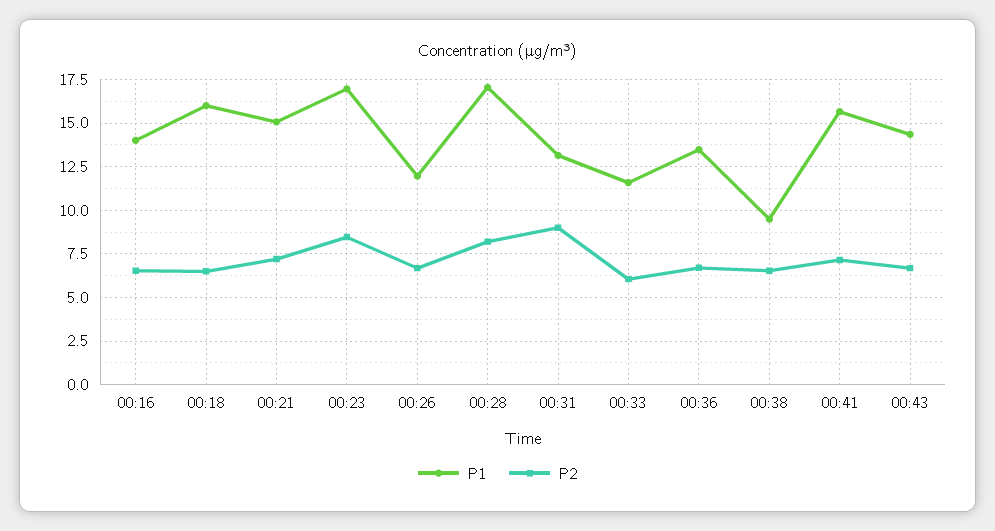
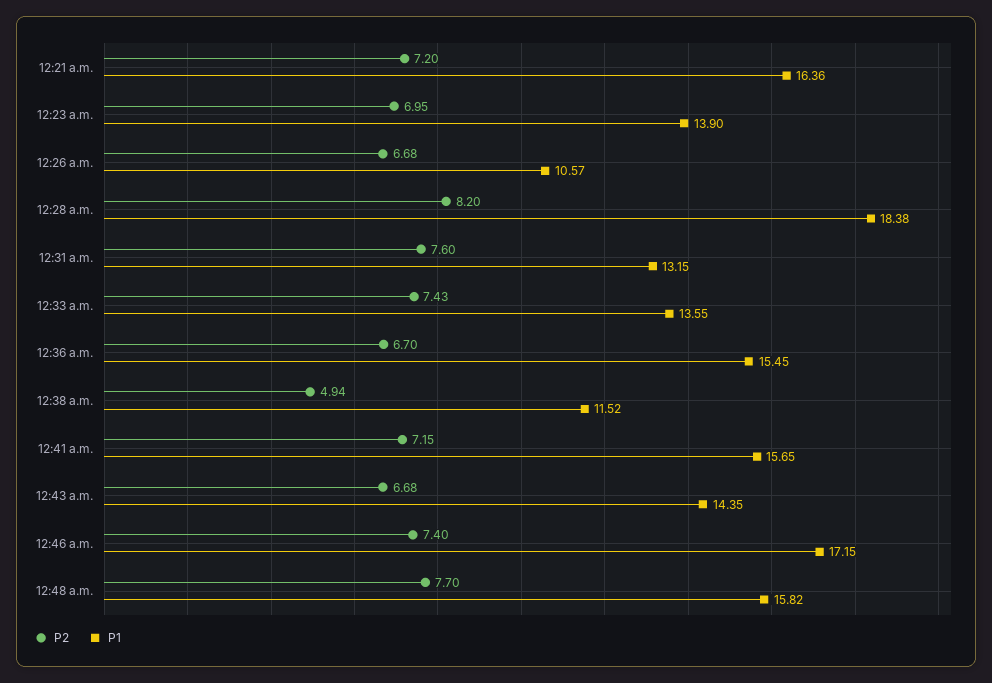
P1, 00:16: 14 -> none
P2, 00:16: 6.5 -> none
P1, 00:18: 16 -> none
P2, 00:18: 6.5 -> none
P1, 00:21: 15 -> 16.36
P1, 00:23: 17 -> 13.9
P2, 00:23: 8.5 -> 6.95
P1, 00:26: 12 -> 10.57
P1, 00:28: 17 -> 18.38
P2, 00:31: 9 -> 7.6
P1, 00:33: 11.5 -> 13.55
P2, 00:33: 6 -> 7.43
P1, 00:36: 13.5 -> 15.45
P1, 00:38: 9.5 -> 11.52
P2, 00:38: 6.5 -> 4.94
P2, 12:46 a.m.: none -> 7.4
P1, 12:46 a.m.: none -> 17.15
P2, 12:48 a.m.: none -> 7.7
P1, 12:48 a.m.: none -> 15.82

